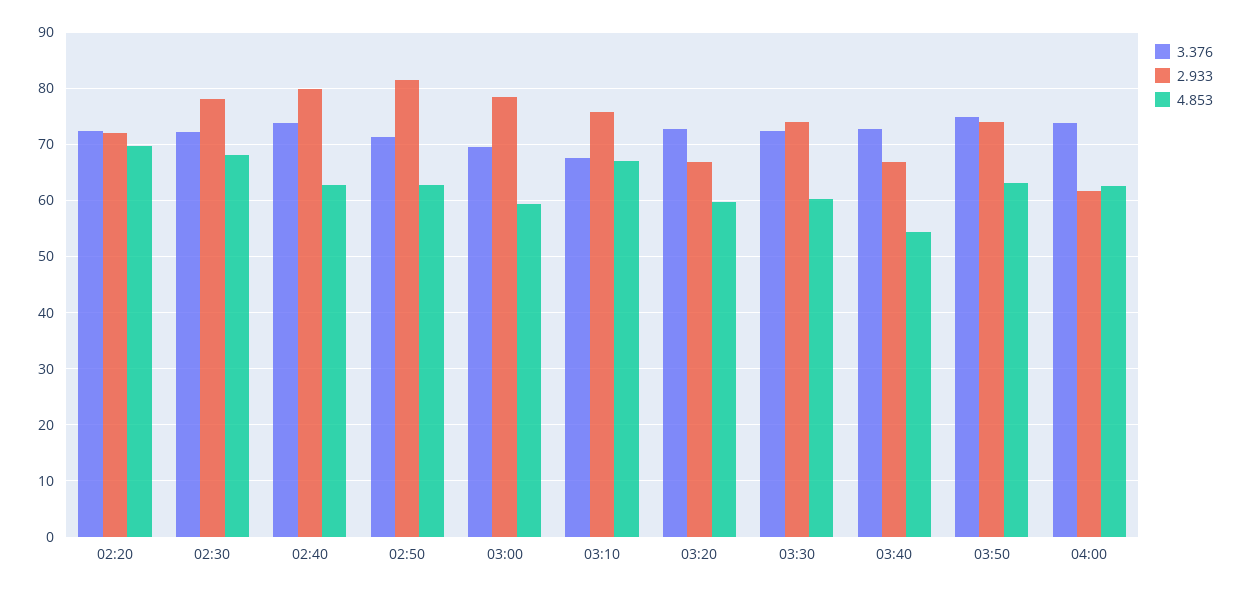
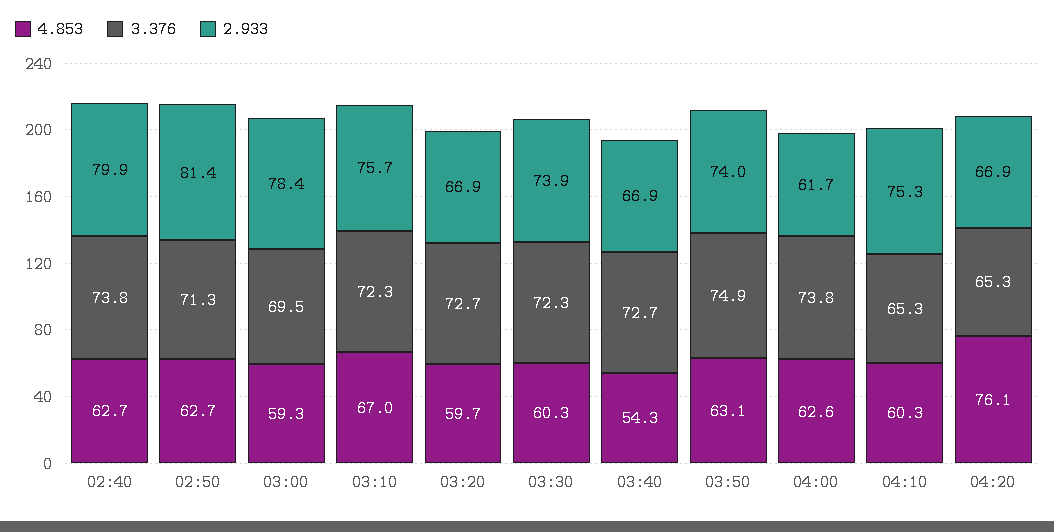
3.376, 02:20: 72 -> none
2.933, 02:20: 72 -> none
4.853, 02:20: 70 -> none
3.376, 02:30: 72 -> none
2.933, 02:30: 78 -> none
4.853, 02:30: 68 -> none
3.376, 03:10: 68 -> 72.3
4.853, 04:10: none -> 60.3
3.376, 04:10: none -> 65.3
2.933, 04:10: none -> 75.3
4.853, 04:20: none -> 76.1
3.376, 04:20: none -> 65.3
2.933, 04:20: none -> 66.9

